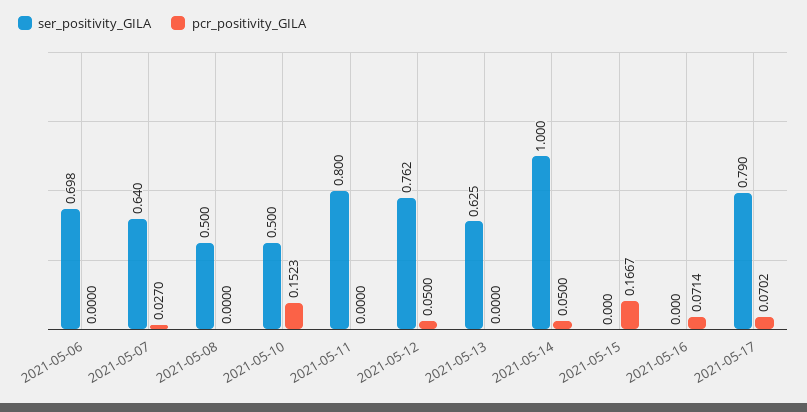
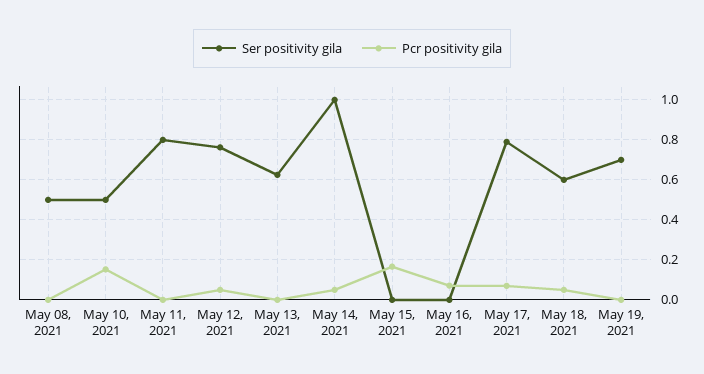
ser_positivity_GILA, 2021-05-06: 0.698 -> none
pcr_positivity_GILA, 2021-05-06: 0 -> none
ser_positivity_GILA, 2021-05-07: 0.64 -> none
pcr_positivity_GILA, 2021-05-07: 0.027 -> none
ser_positivity_GILA, May 18, 2021: none -> 0.6
pcr_positivity_GILA, May 18, 2021: none -> 0.05
ser_positivity_GILA, May 19, 2021: none -> 0.7
pcr_positivity_GILA, May 19, 2021: none -> 0

